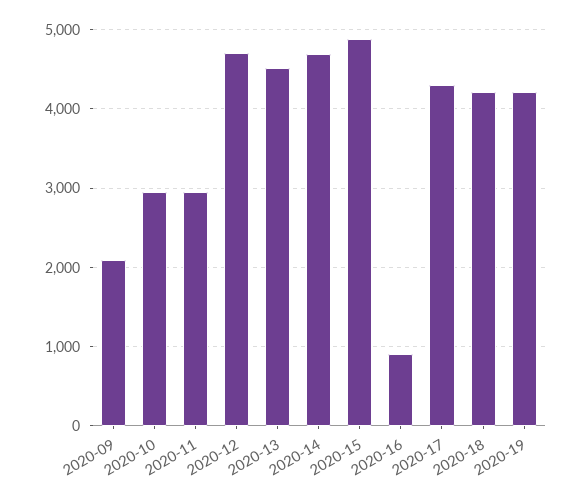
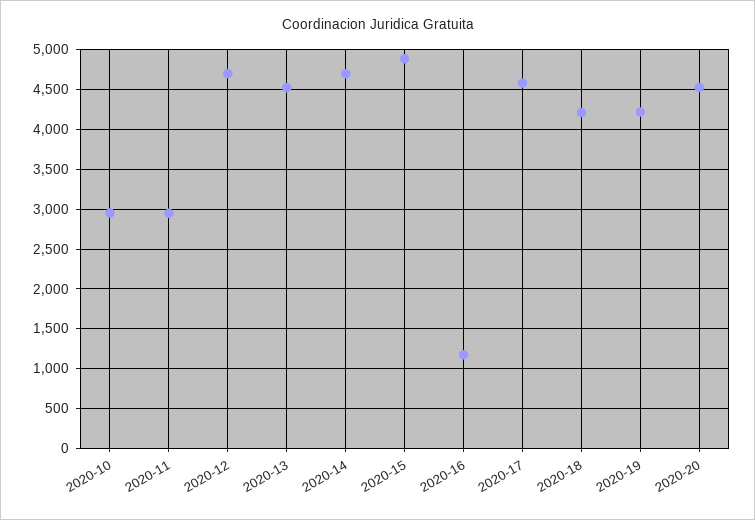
2020-09: 2100 -> none
2020-16: 900 -> 1200
2020-17: 4300 -> 4600
2020-20: none -> 4500

